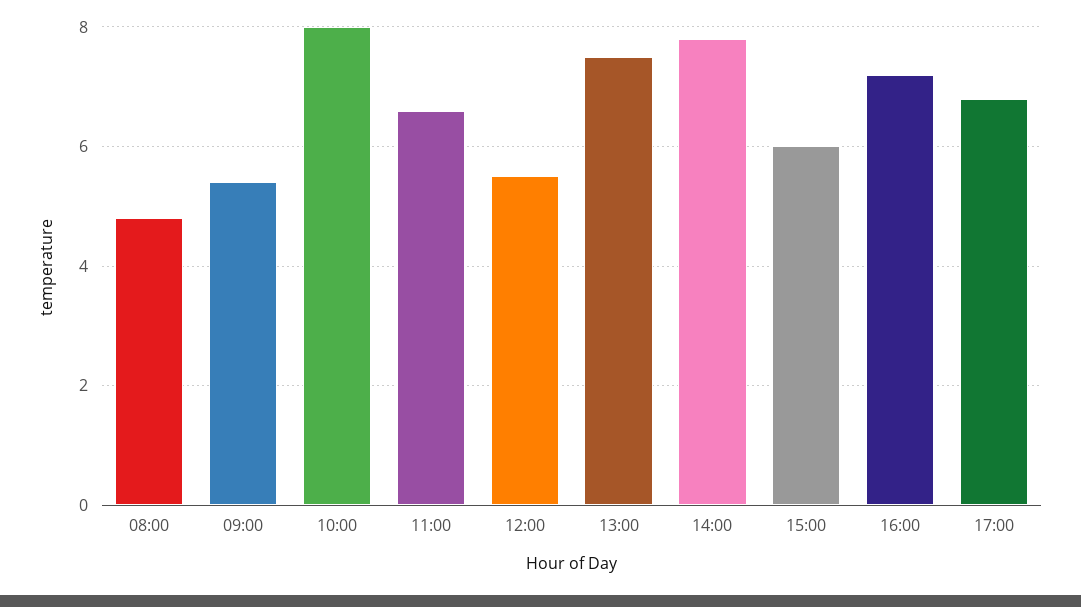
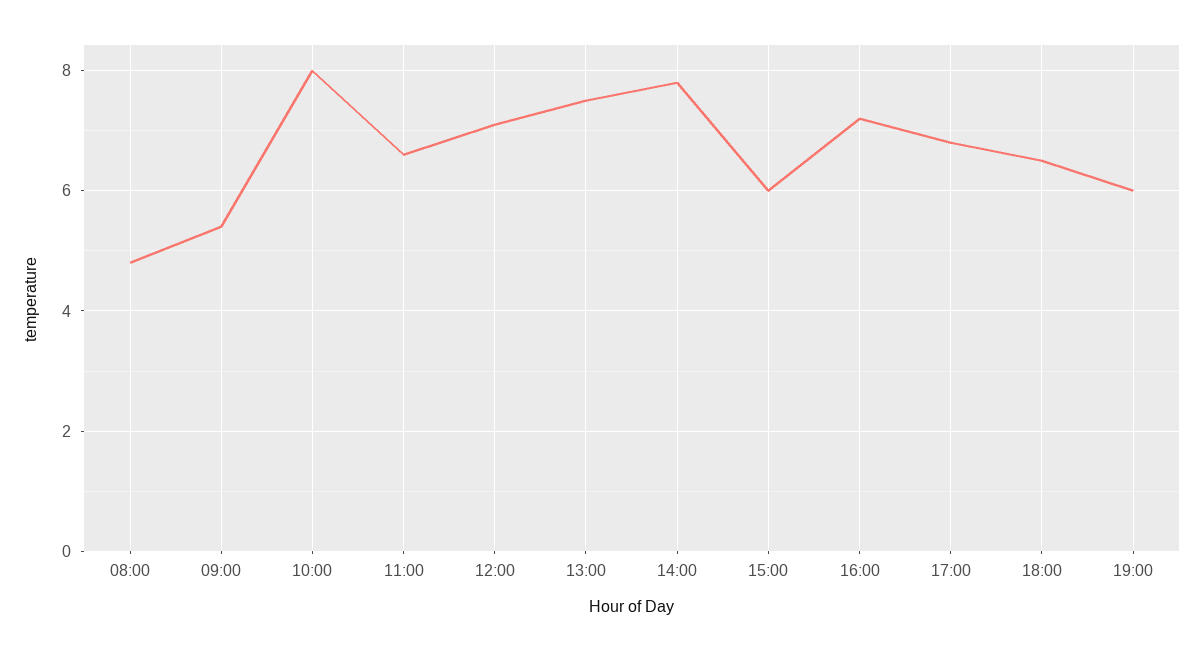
12:00: 5.5 -> 7
18:00: none -> 6.5
19:00: none -> 6

